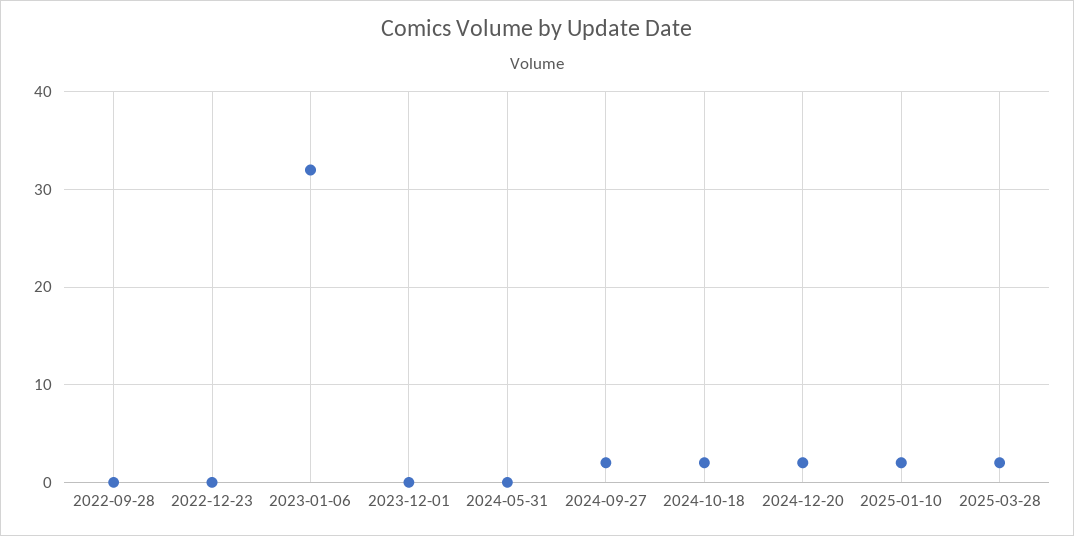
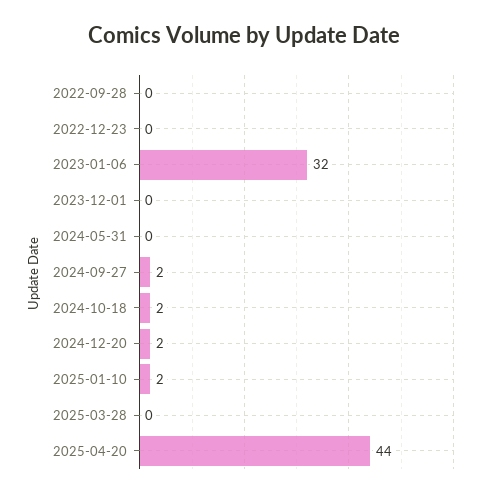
2025-03-28: 2 -> 0
2025-04-20: none -> 44

